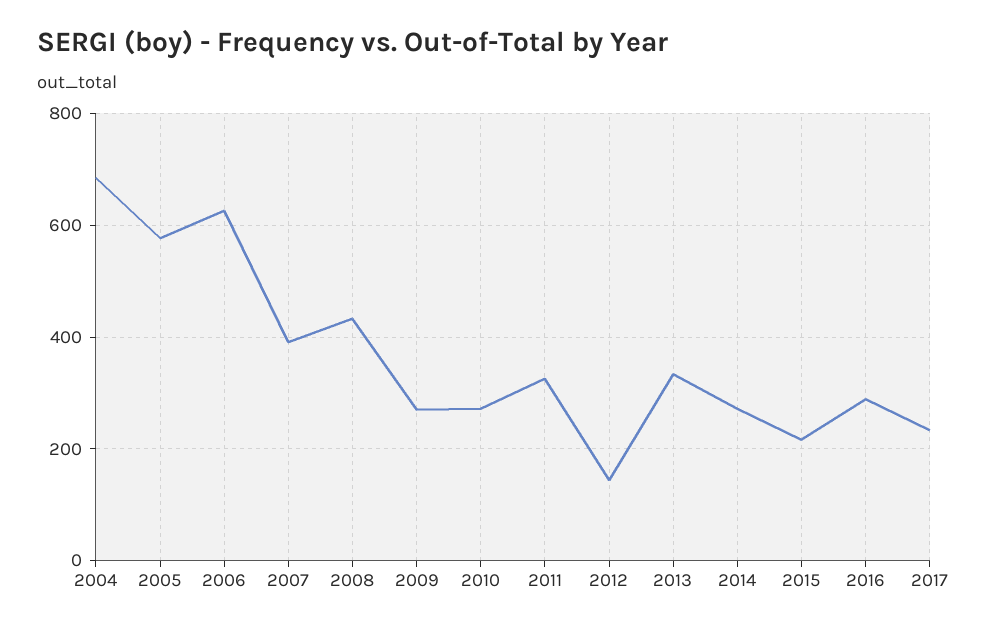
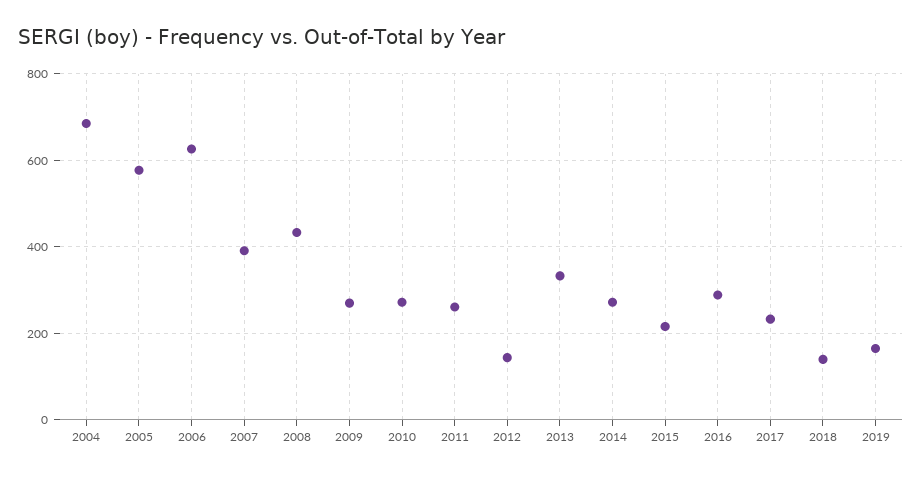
2011: 320 -> 260
2018: none -> 140
2019: none -> 160

